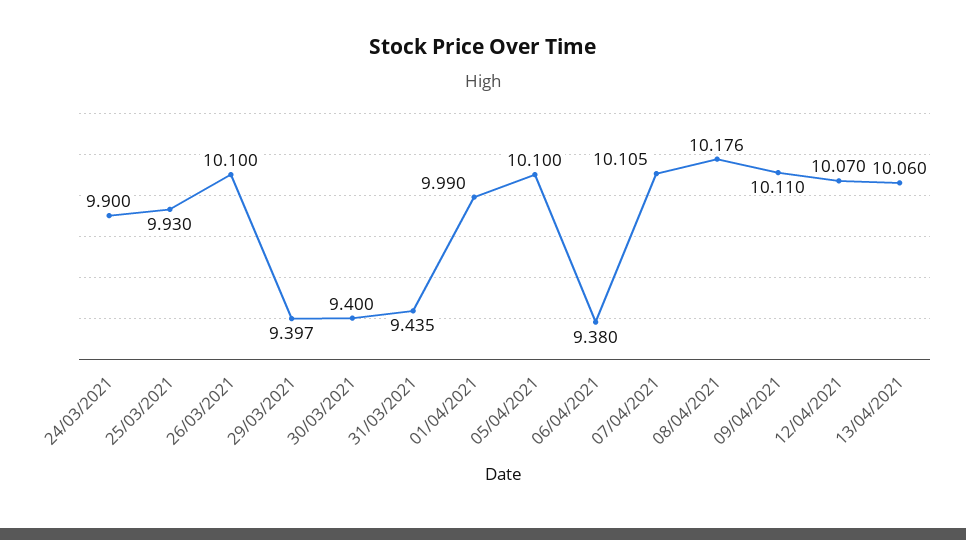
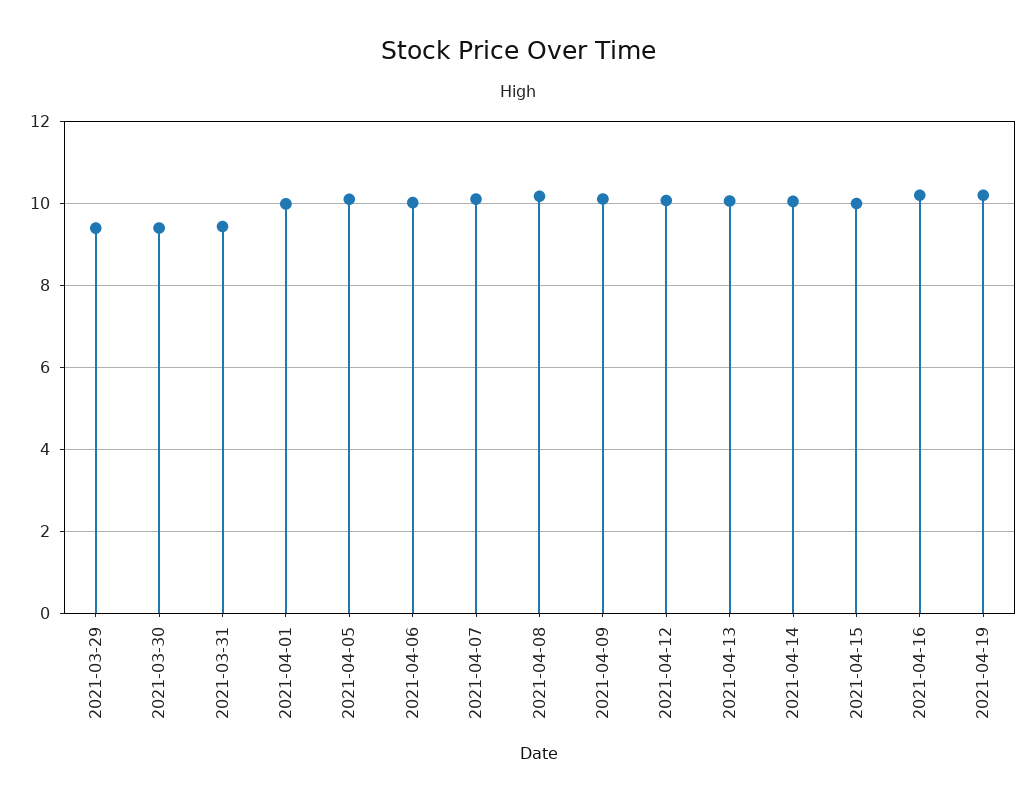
24/03/2021: 9.9 -> none
25/03/2021: 9.93 -> none
26/03/2021: 10.1 -> none
06/04/2021: 9.38 -> 10
2021-04-14: none -> 10
2021-04-15: none -> 10
2021-04-16: none -> 10.2
2021-04-19: none -> 10.2

